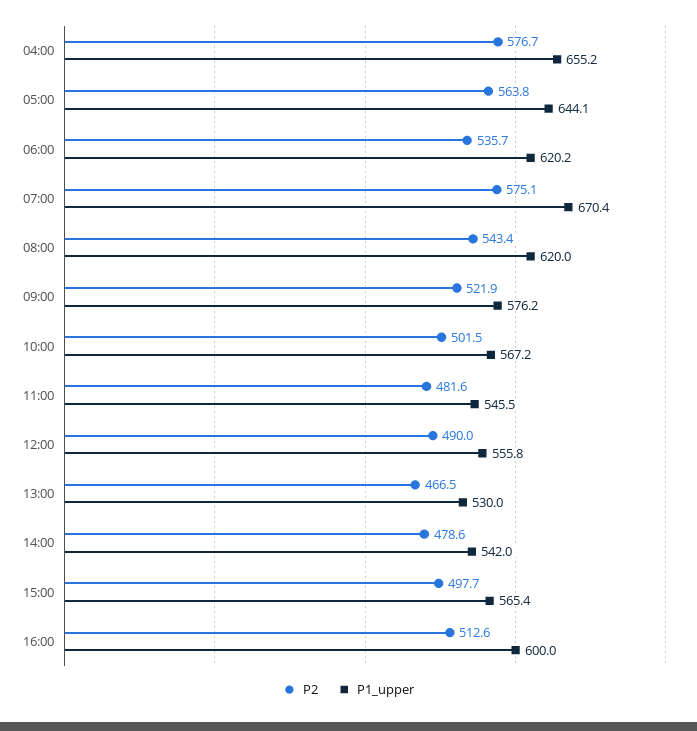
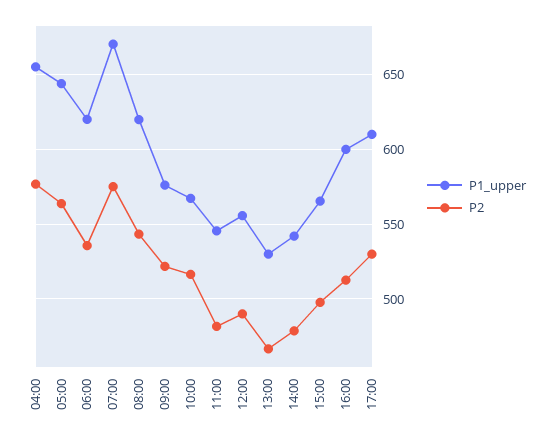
P2, 10:00: 501.5 -> 515
P1_upper, 17:00: none -> 610
P2, 17:00: none -> 530

